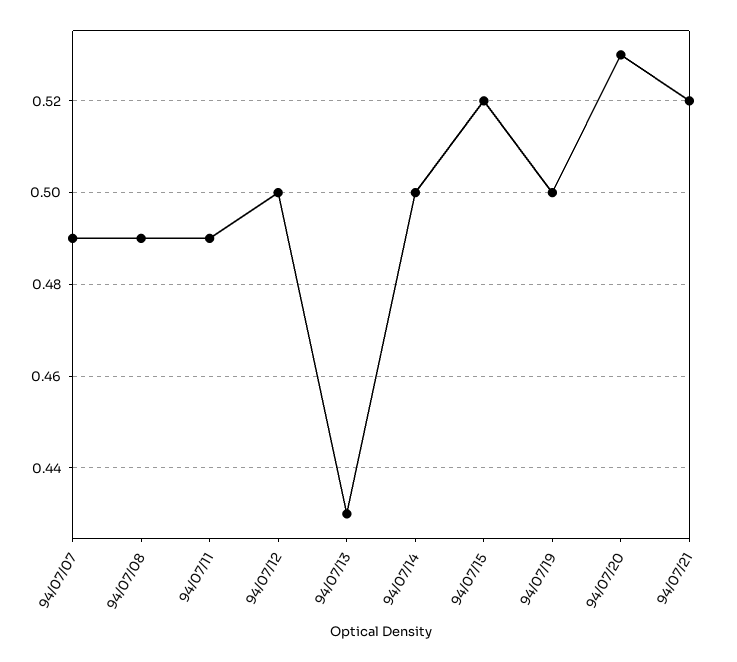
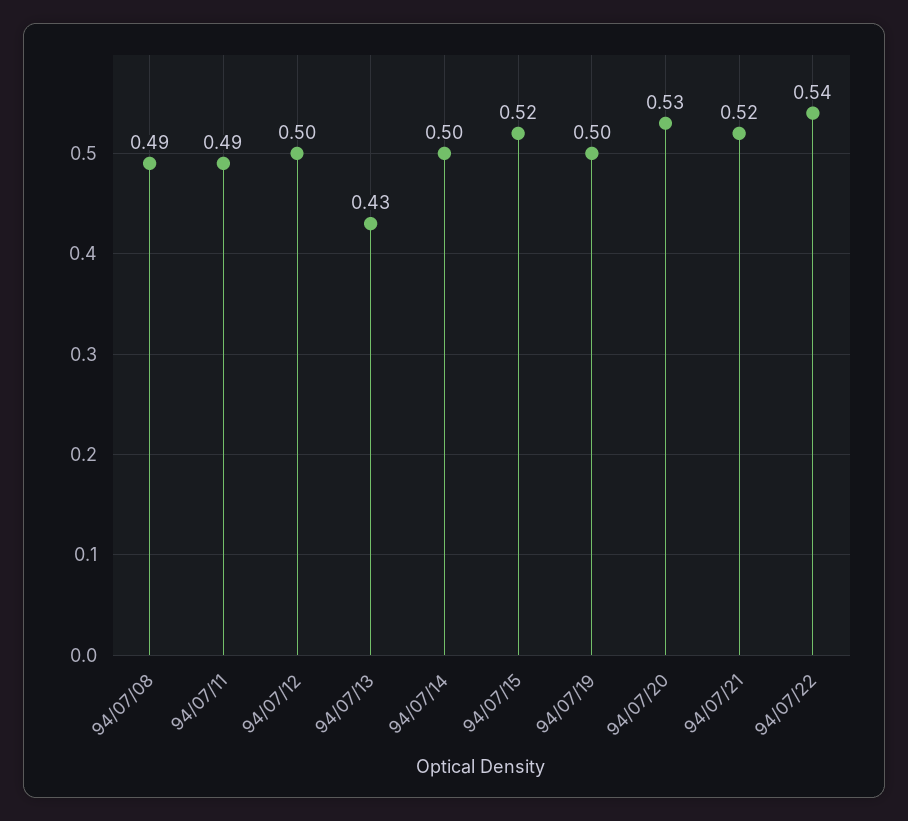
94/07/07: 0.49 -> none
94/07/22: none -> 0.54

